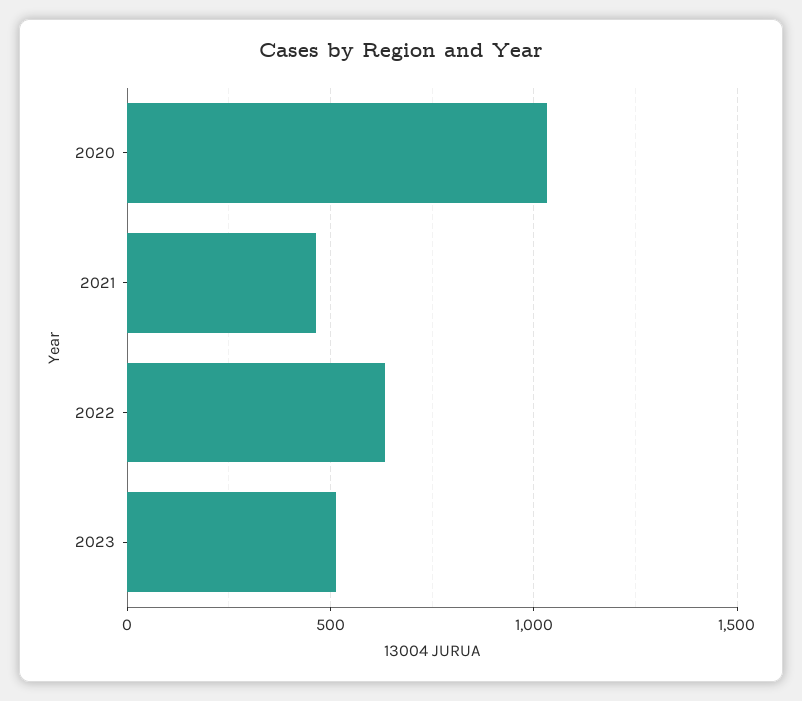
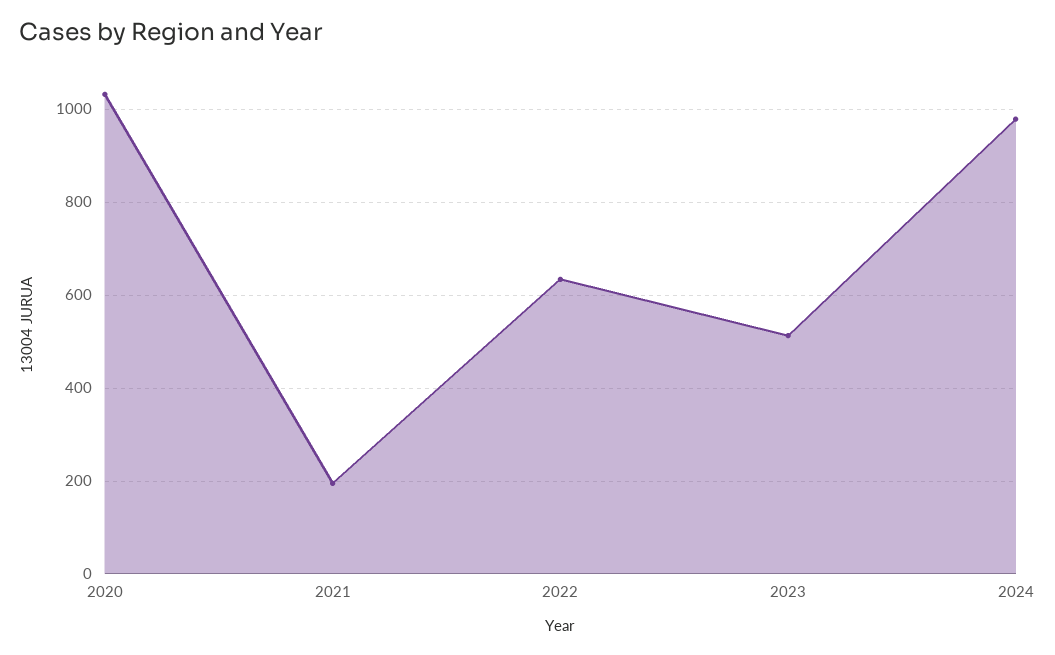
2021: 450 -> 200
2024: none -> 980

